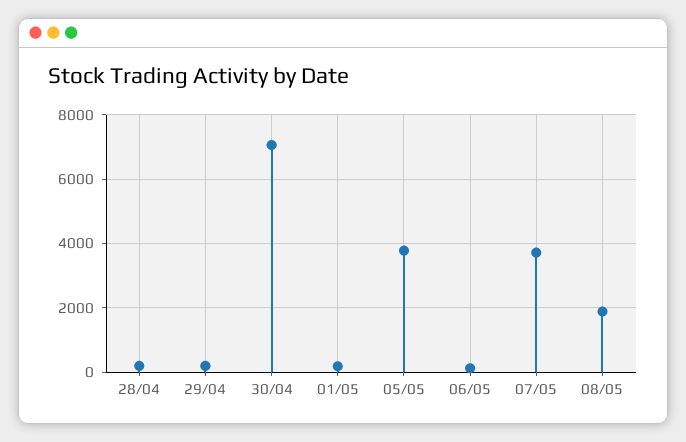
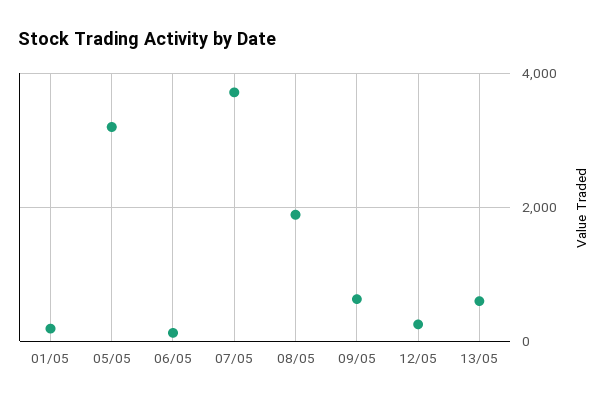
28/04: 200 -> none
29/04: 200 -> none
30/04: 7000 -> none
05/05: 3800 -> 3200
09/05: none -> 600
12/05: none -> 200
13/05: none -> 600

